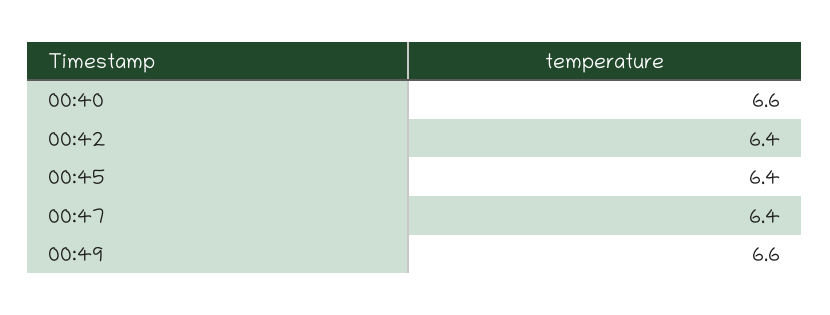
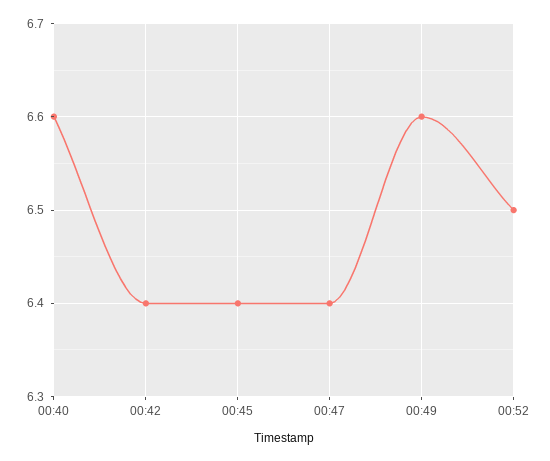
00:52: none -> 6.5

